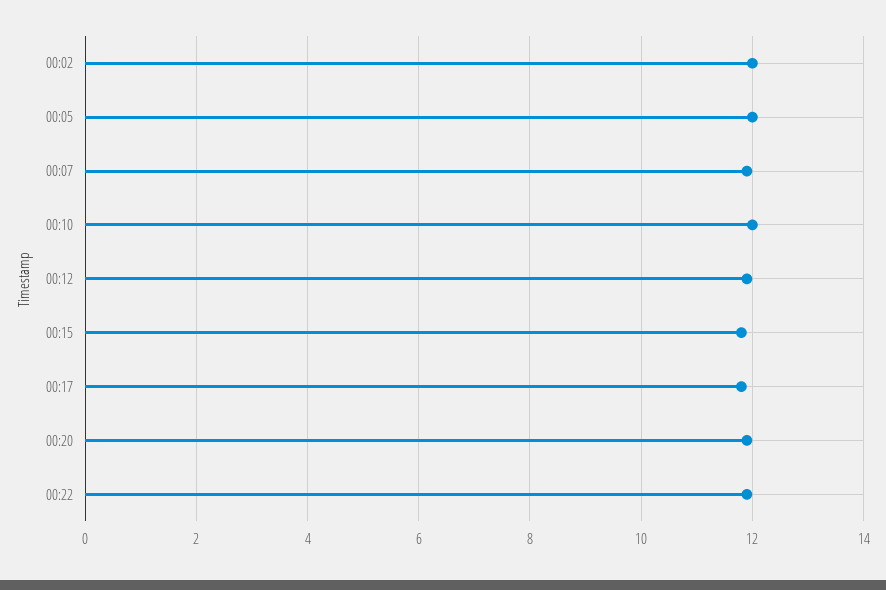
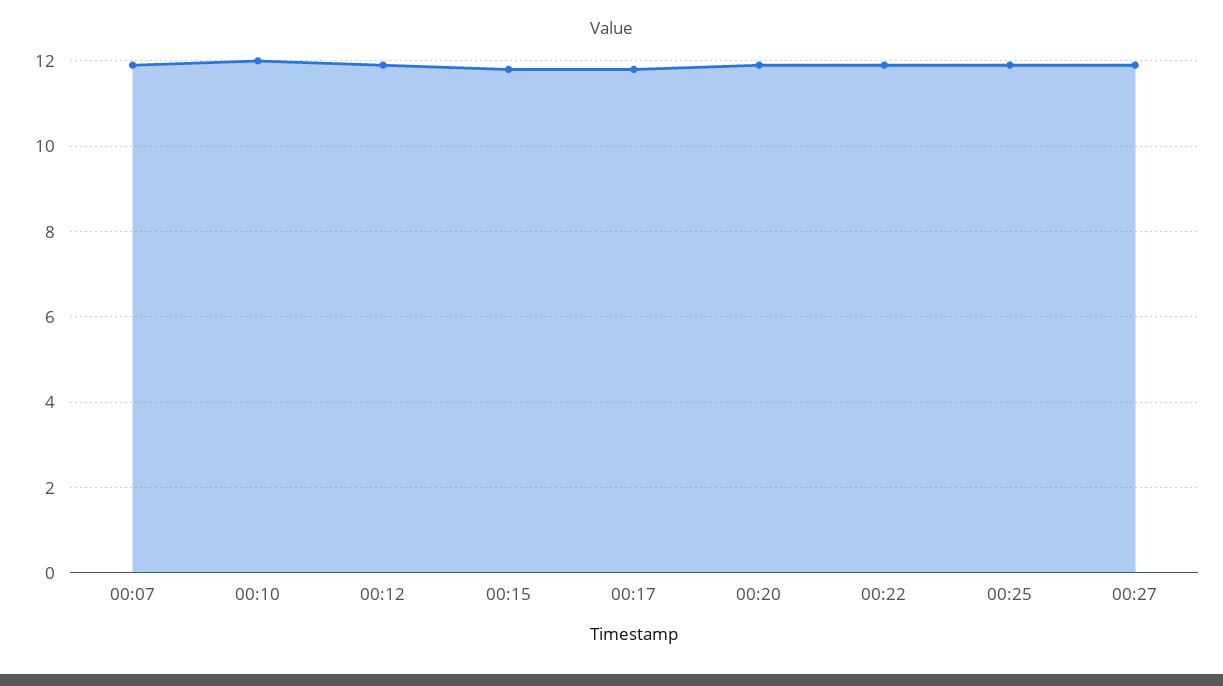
00:02: 12 -> none
00:05: 12 -> none
00:25: none -> 12
00:27: none -> 12

